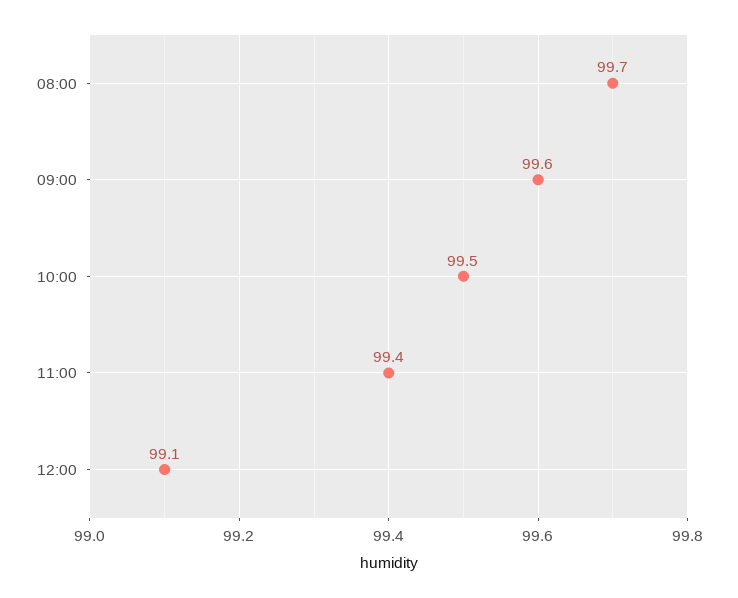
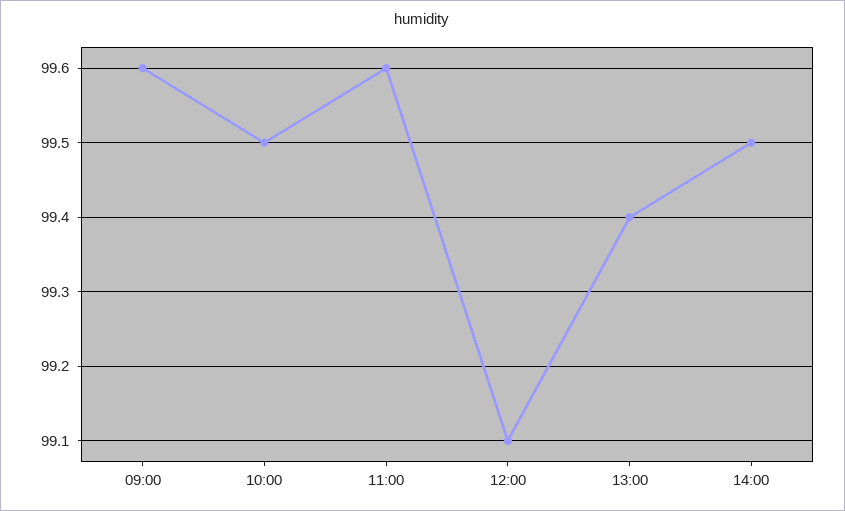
08:00: 99.7 -> none
11:00: 99.4 -> 99.6
13:00: none -> 99.4
14:00: none -> 99.5

